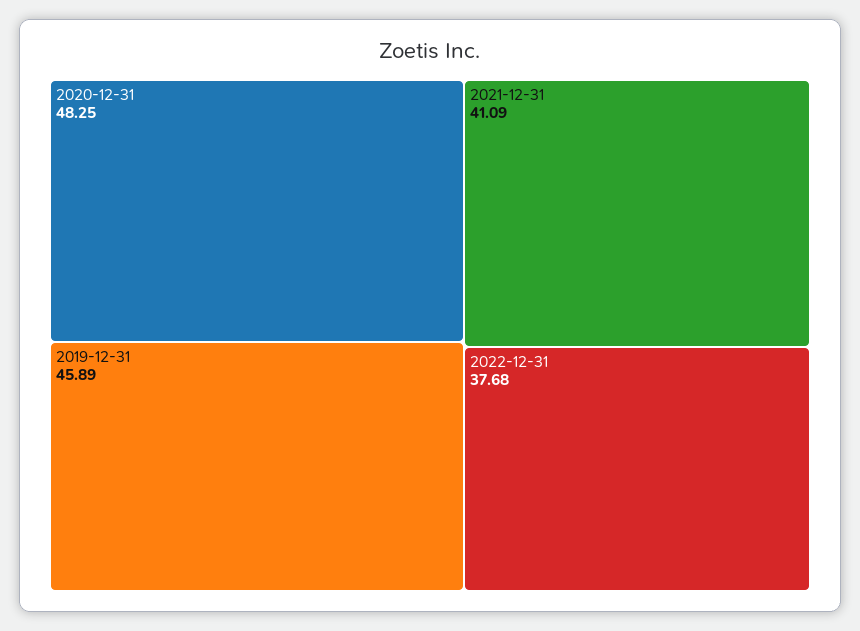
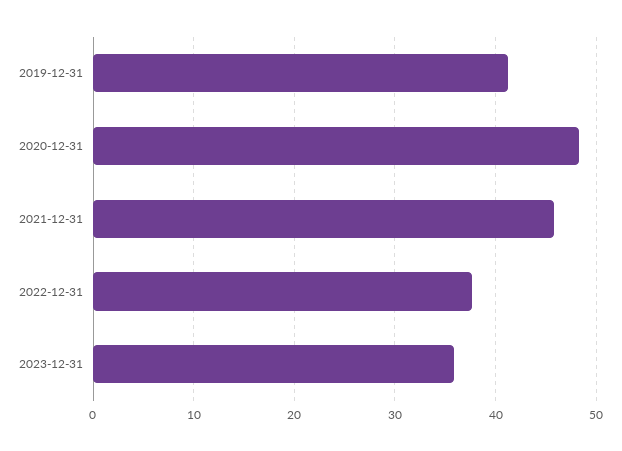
2019-12-31: 45.89 -> 41
2021-12-31: 41.09 -> 46
2023-12-31: none -> 36

